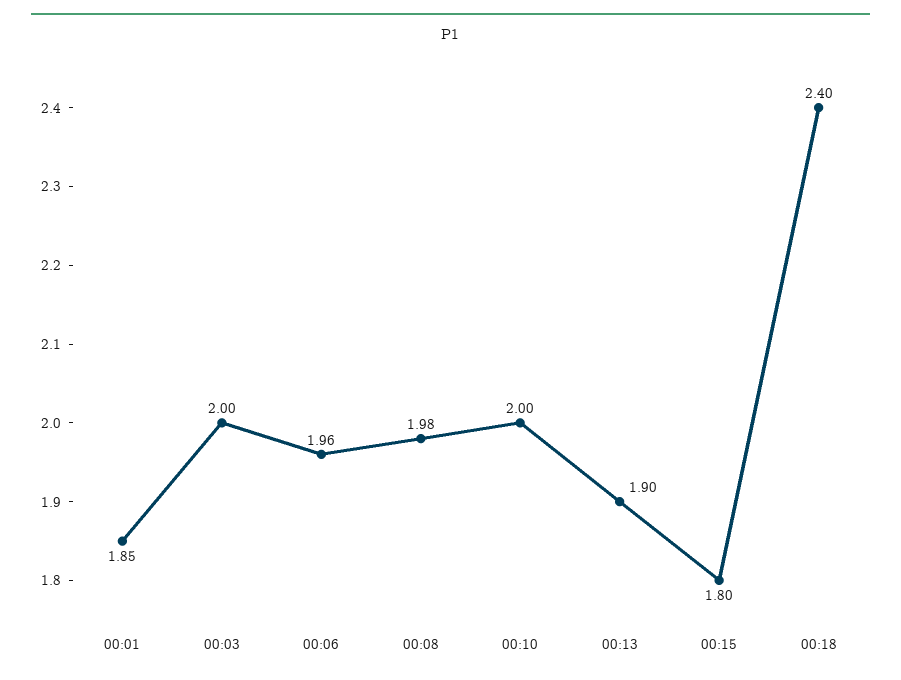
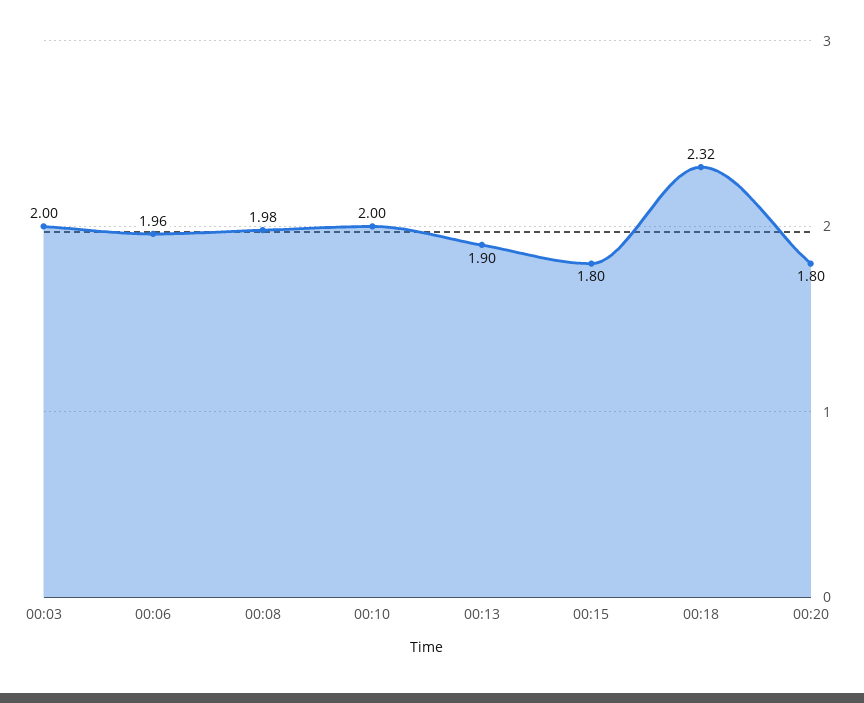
00:01: 1.85 -> none
00:18: 2.4 -> 2.32
00:20: none -> 1.8

